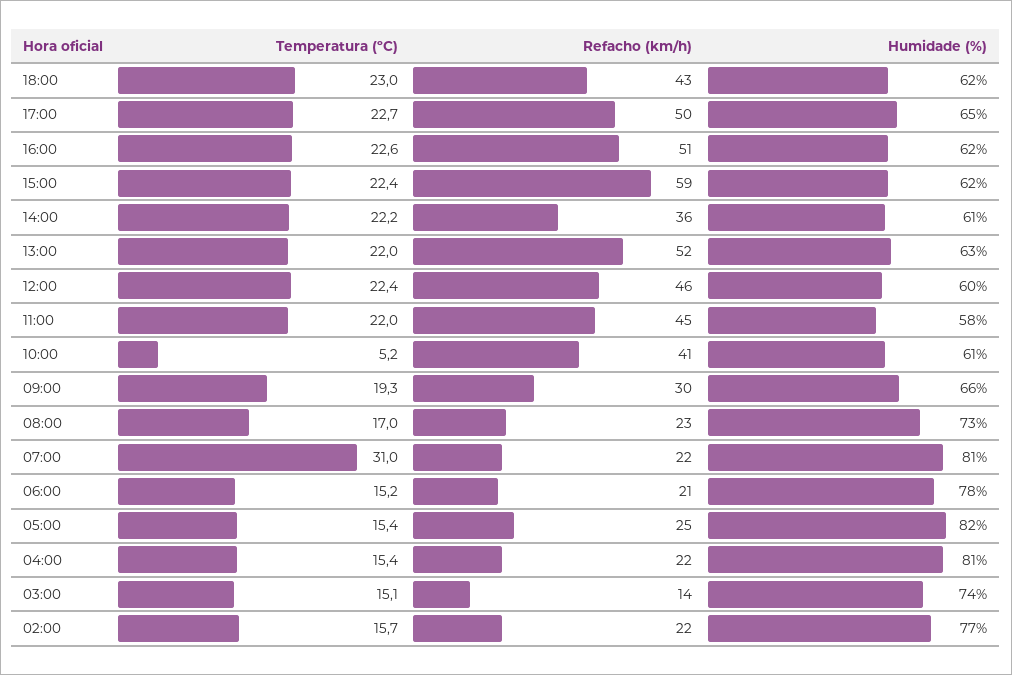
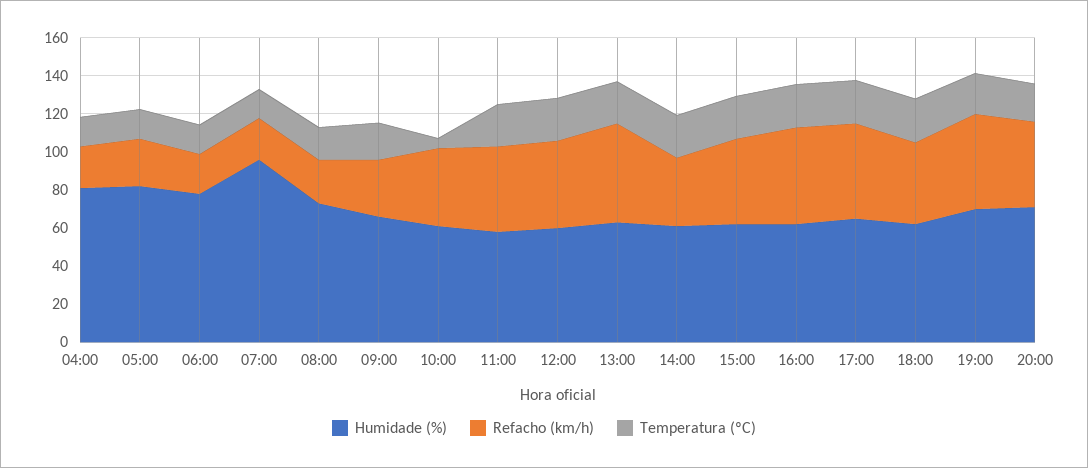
Refacho (km/h), 15:00: 59 -> 45
Temperatura (ºC), 07:00: 31 -> 15
Humidade (%), 07:00: 81 -> 95
Temperatura (ºC), 03:00: 15.1 -> none
Refacho (km/h), 03:00: 14 -> none
Humidade (%), 03:00: 74 -> none
Temperatura (ºC), 02:00: 15.7 -> none
Refacho (km/h), 02:00: 22 -> none
Humidade (%), 02:00: 77 -> none
Humidade (%), 19:00: none -> 70
Refacho (km/h), 19:00: none -> 50
Temperatura (ºC), 19:00: none -> 20
Humidade (%), 20:00: none -> 70
Refacho (km/h), 20:00: none -> 45
Temperatura (ºC), 20:00: none -> 20

